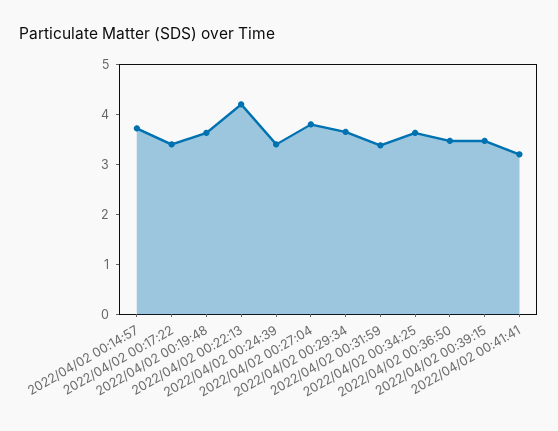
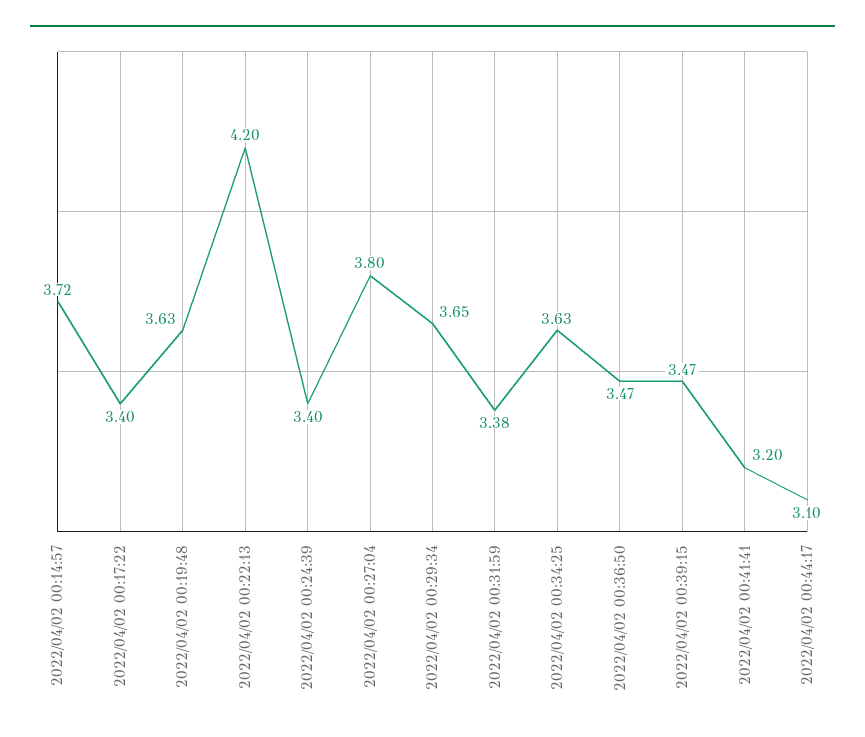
2022/04/02 00:44:17: none -> 3.1

